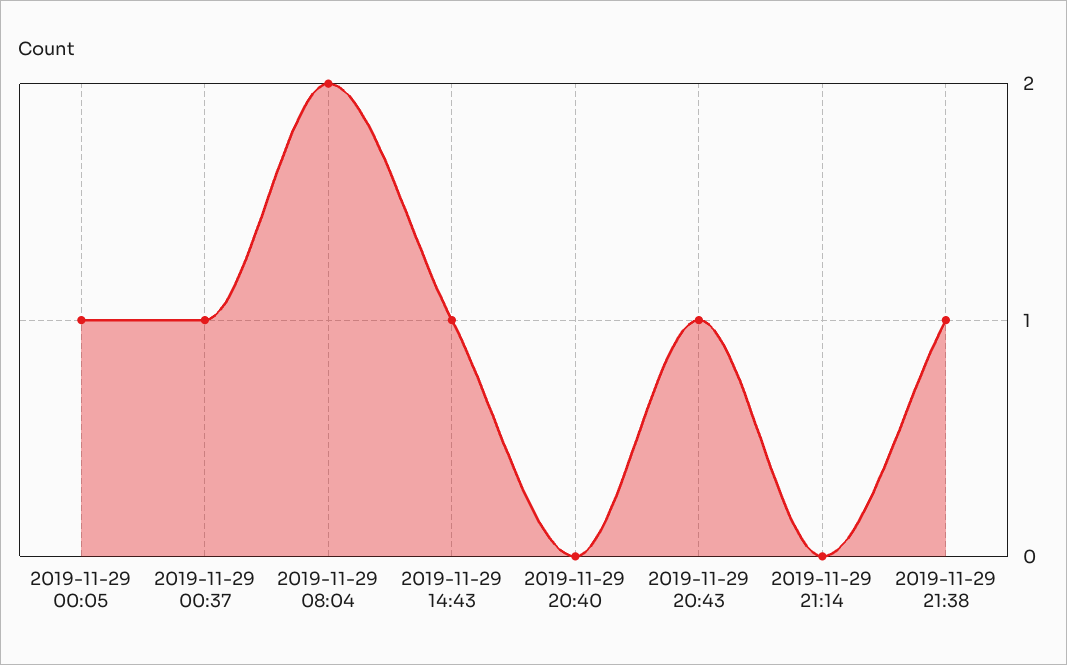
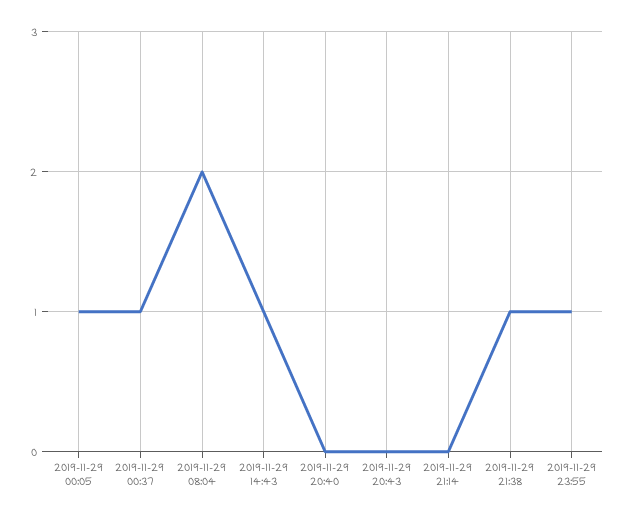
2019-11-29 20:43: 1 -> 0
2019-11-29 23:55: none -> 1

